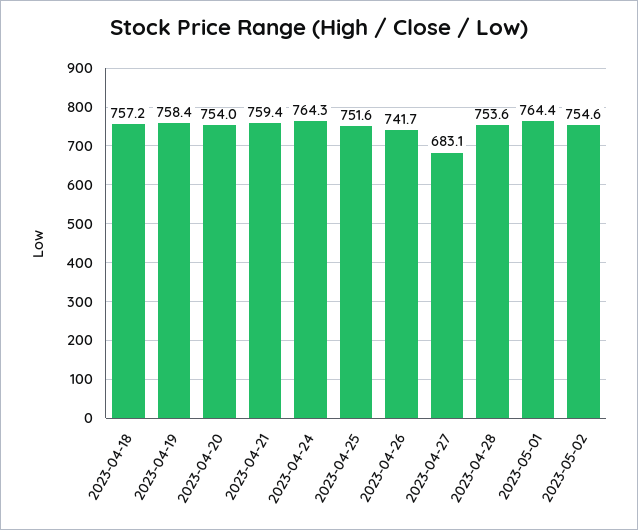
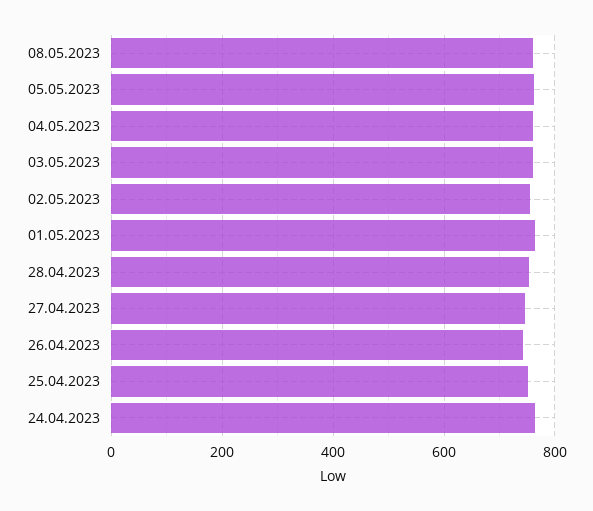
2023-04-18: 757.2 -> none
2023-04-19: 758.4 -> none
2023-04-20: 754 -> none
2023-04-21: 759.4 -> none
2023-04-27: 683.1 -> 740
08.05.2023: none -> 760
05.05.2023: none -> 760
04.05.2023: none -> 760
03.05.2023: none -> 760

